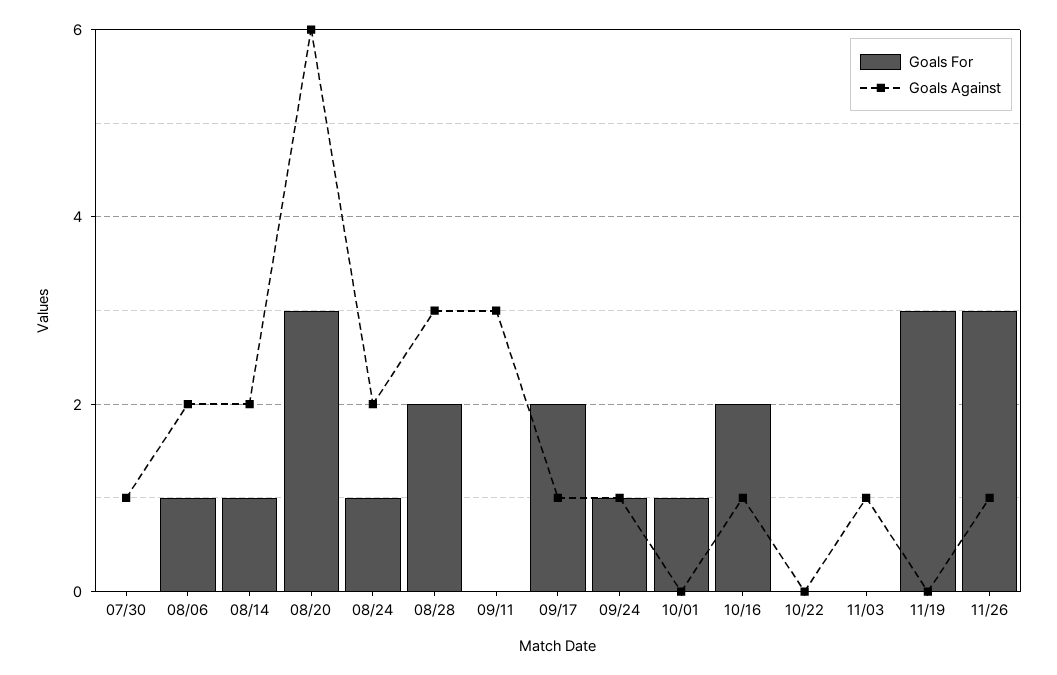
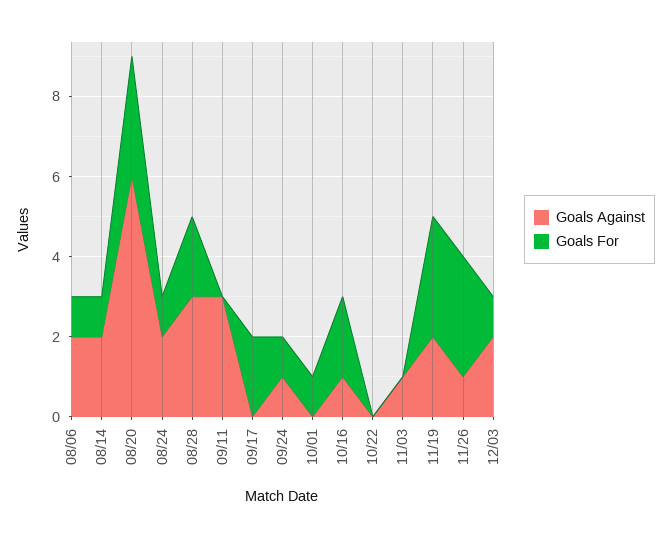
Goals For, 07/30: 0 -> none
Goals Against, 07/30: 1 -> none
Goals Against, 09/17: 1 -> 0
Goals Against, 11/19: 0 -> 2
Goals Against, 12/03: none -> 2
Goals For, 12/03: none -> 1

